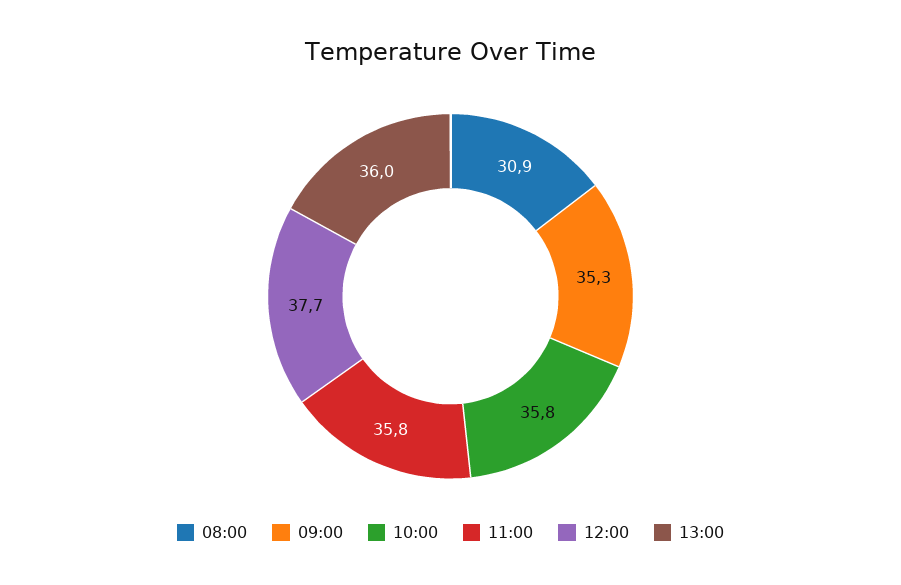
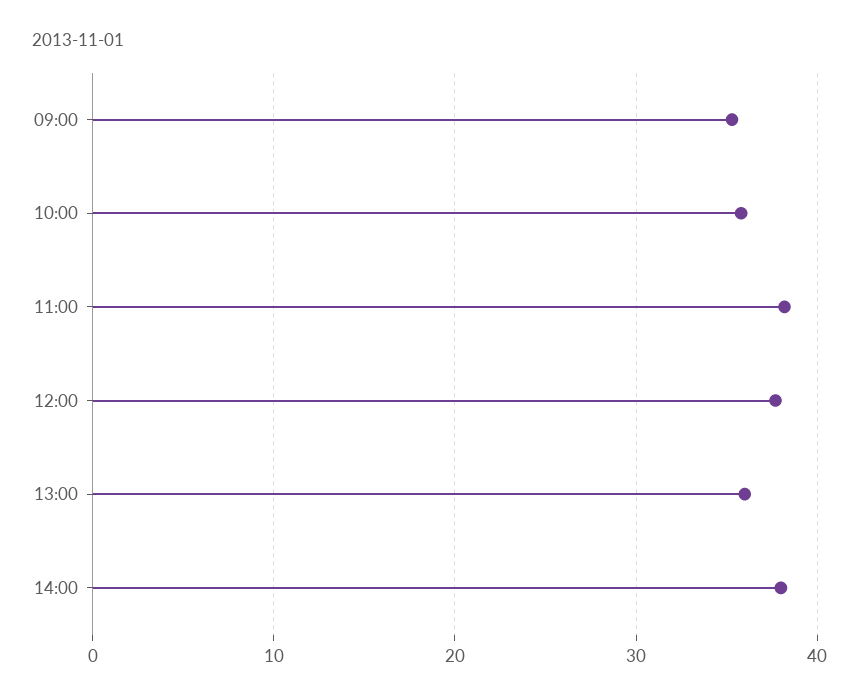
08:00: 30.9 -> none
11:00: 35.8 -> 38
14:00: none -> 38

